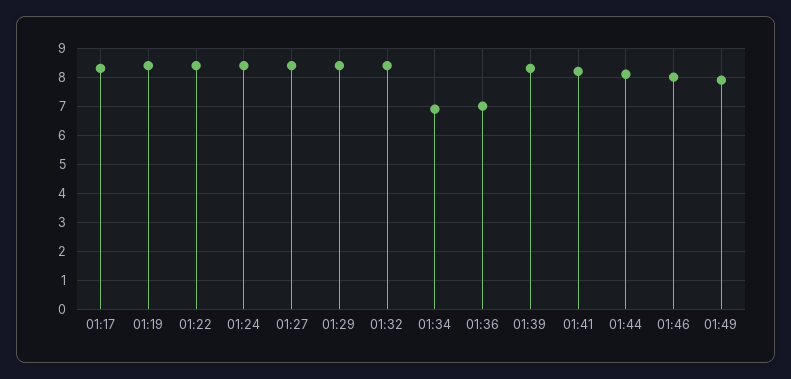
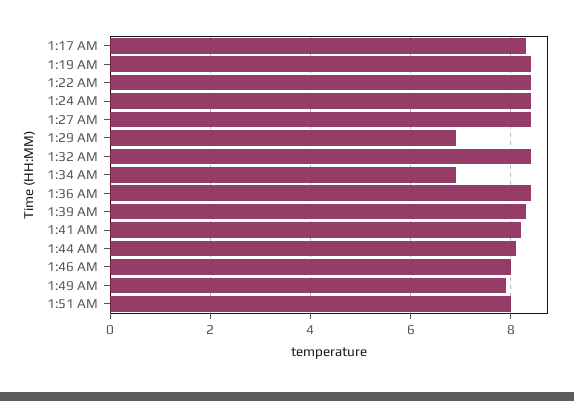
01:29: 8.5 -> 7
01:36: 7 -> 8.5
1:51 AM: none -> 8

